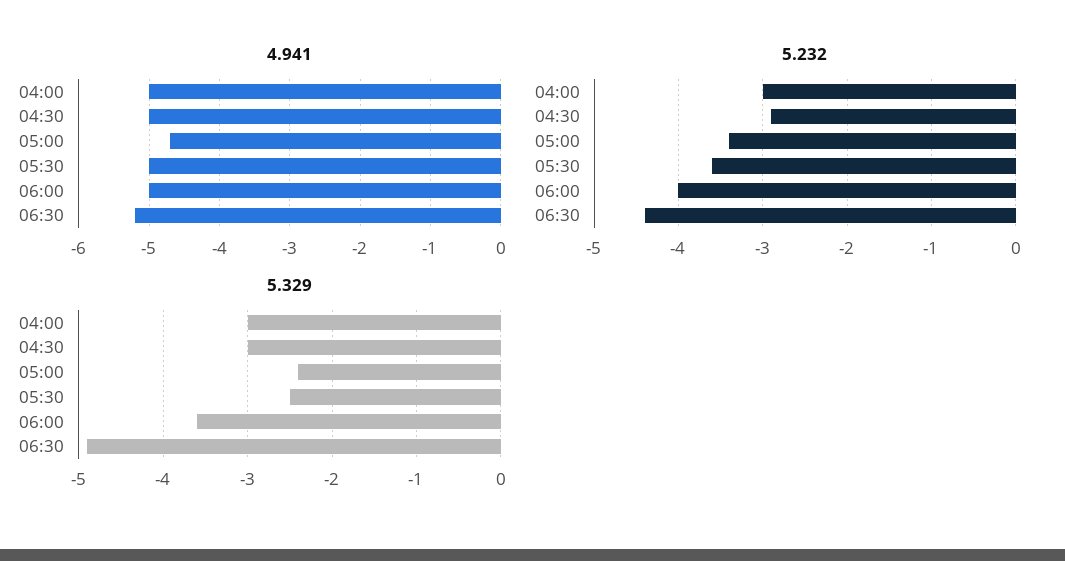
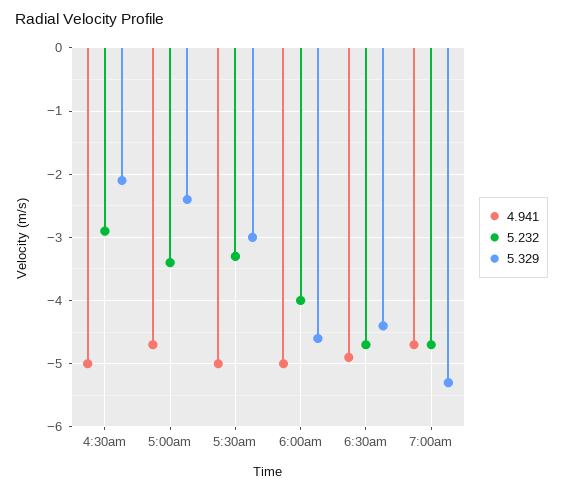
4.941, 04:00: -5 -> none
4.941, 06:30: -5.2 -> -4.9
5.232, 04:00: -3 -> none
5.232, 05:30: -3.6 -> -3.3
5.232, 06:30: -4.4 -> -4.7
5.329, 04:00: -3 -> none
5.329, 04:30: -3 -> -2.1
5.329, 05:30: -2.5 -> -3
5.329, 06:00: -3.6 -> -4.6
5.329, 06:30: -4.9 -> -4.4
4.941, 7:00am: none -> -4.7
5.232, 7:00am: none -> -4.7
5.329, 7:00am: none -> -5.3

